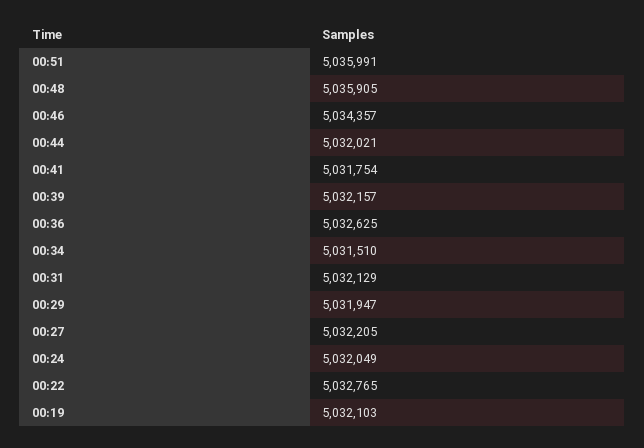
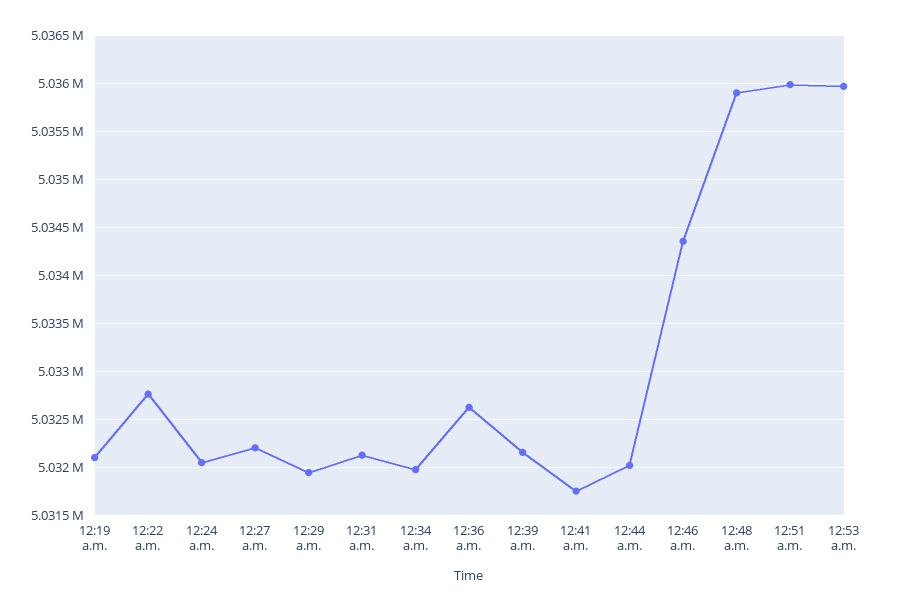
00:34: 5031510 -> 5032000
12:53 a.m.: none -> 5036000

